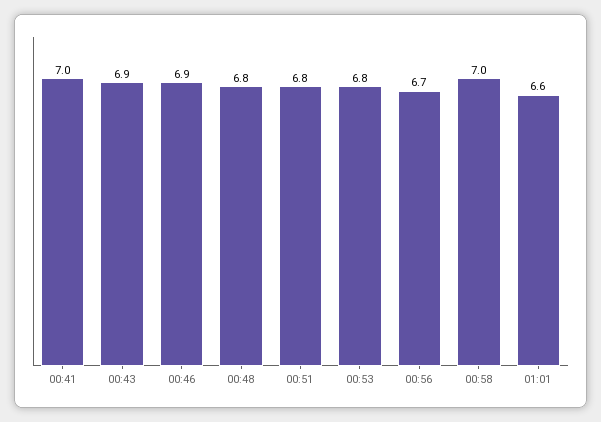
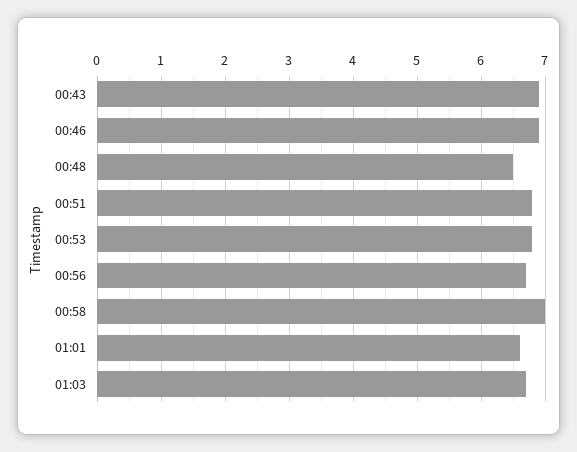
00:41: 7 -> none
00:48: 6.8 -> 6.5
01:03: none -> 6.7

